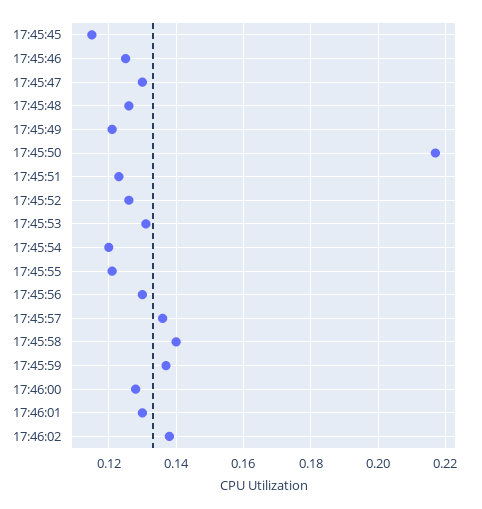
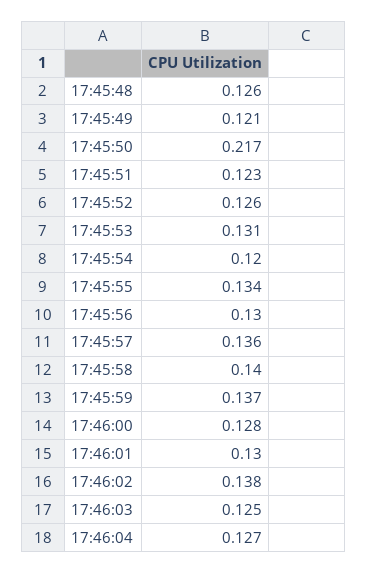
17:45:45: 0.115 -> none
17:45:46: 0.125 -> none
17:45:47: 0.13 -> none
17:45:55: 0.12 -> 0.134
17:46:03: none -> 0.125
17:46:04: none -> 0.127

